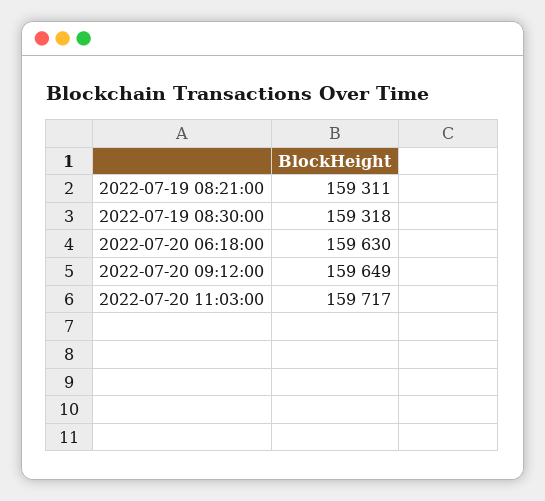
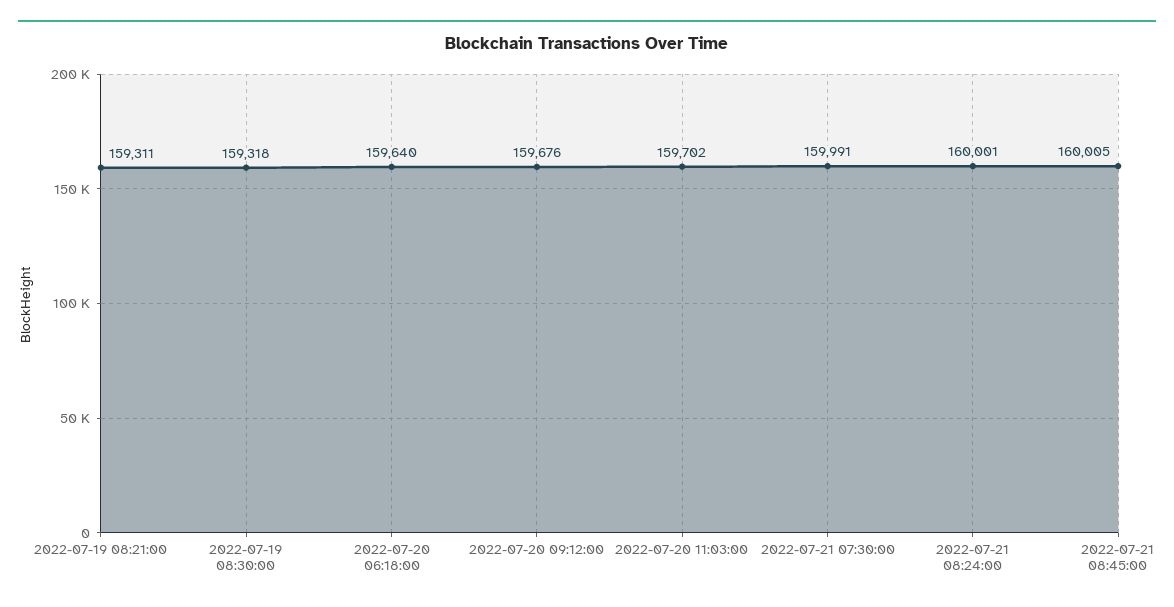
2022-07-20 06:18:00: 159630 -> 159640
2022-07-20 09:12:00: 159649 -> 159676
2022-07-20 11:03:00: 159717 -> 159702
2022-07-21 07:30:00: none -> 159991
2022-07-21 08:24:00: none -> 160001
2022-07-21 08:45:00: none -> 160005

